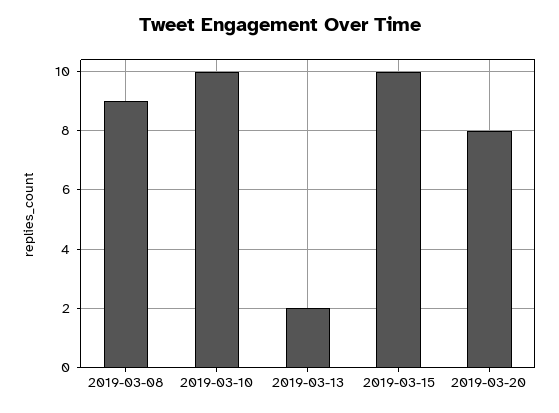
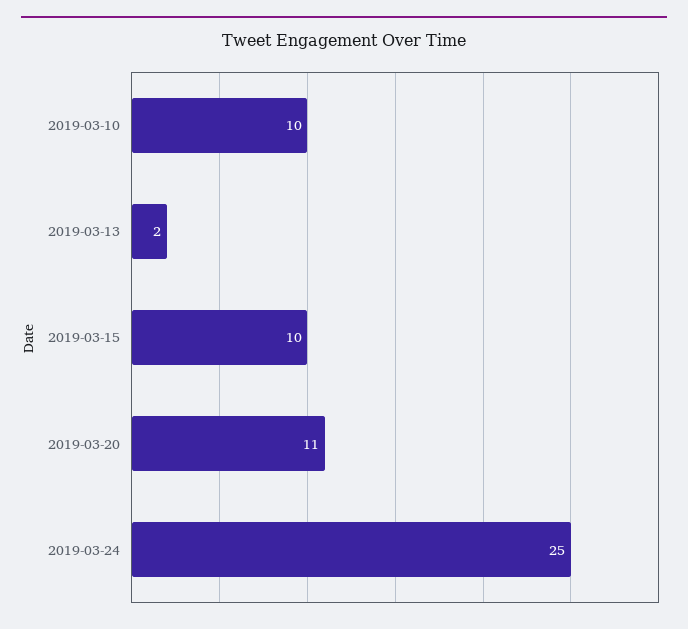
2019-03-08: 9 -> none
2019-03-20: 8 -> 11
2019-03-24: none -> 25

